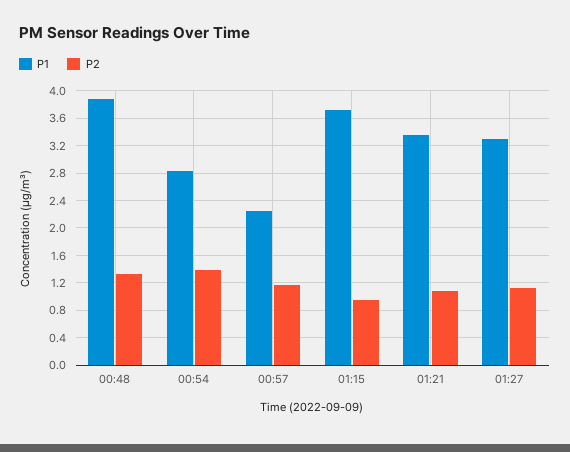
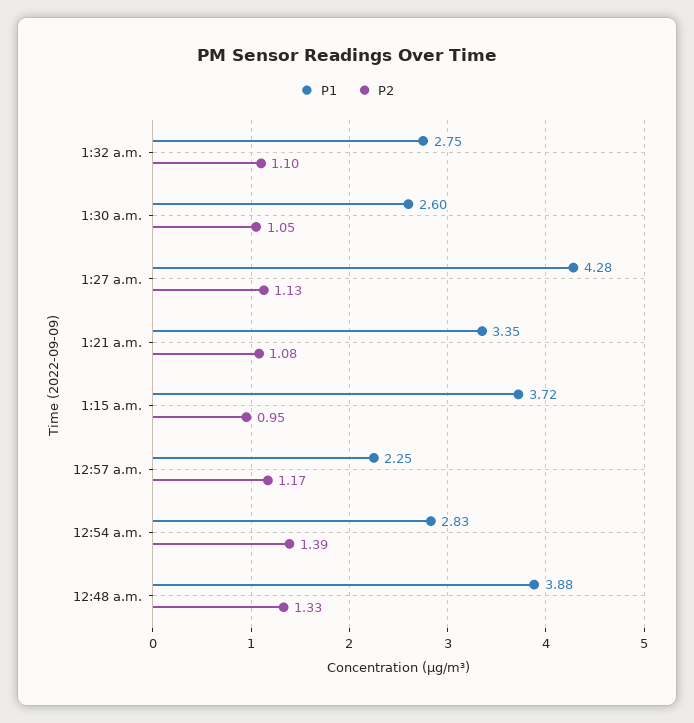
P1, 01:27: 3.3 -> 4.28
P1, 1:32 a.m.: none -> 2.75
P2, 1:32 a.m.: none -> 1.1
P1, 1:30 a.m.: none -> 2.6
P2, 1:30 a.m.: none -> 1.05

